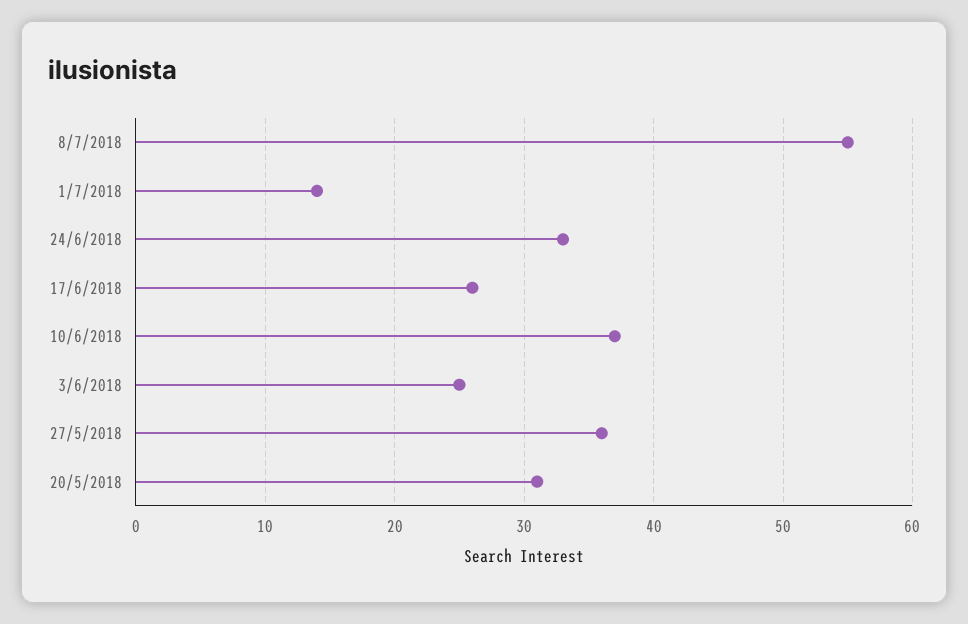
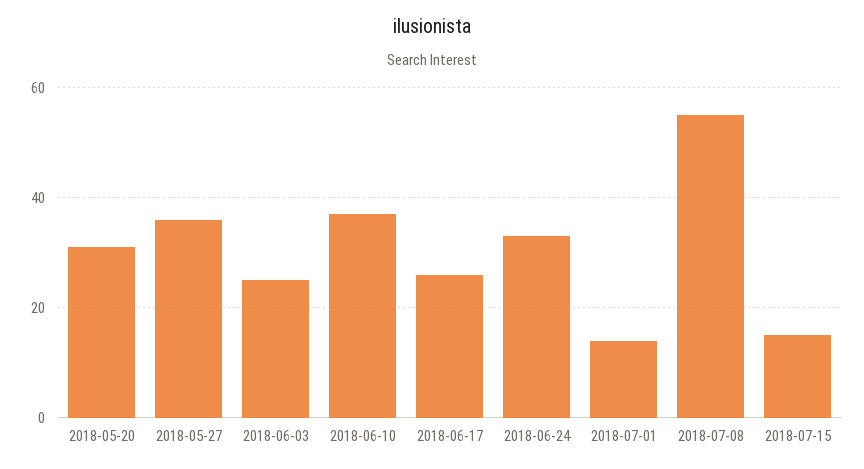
2018-07-15: none -> 15

